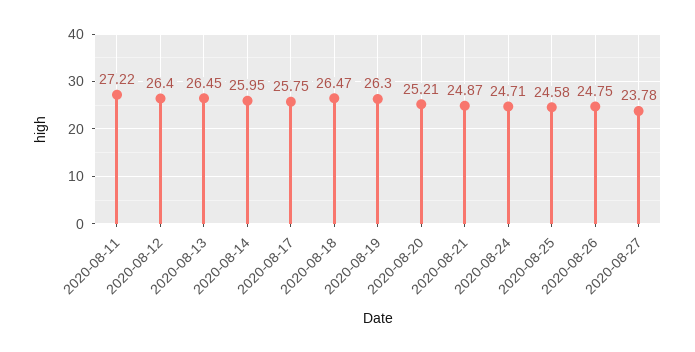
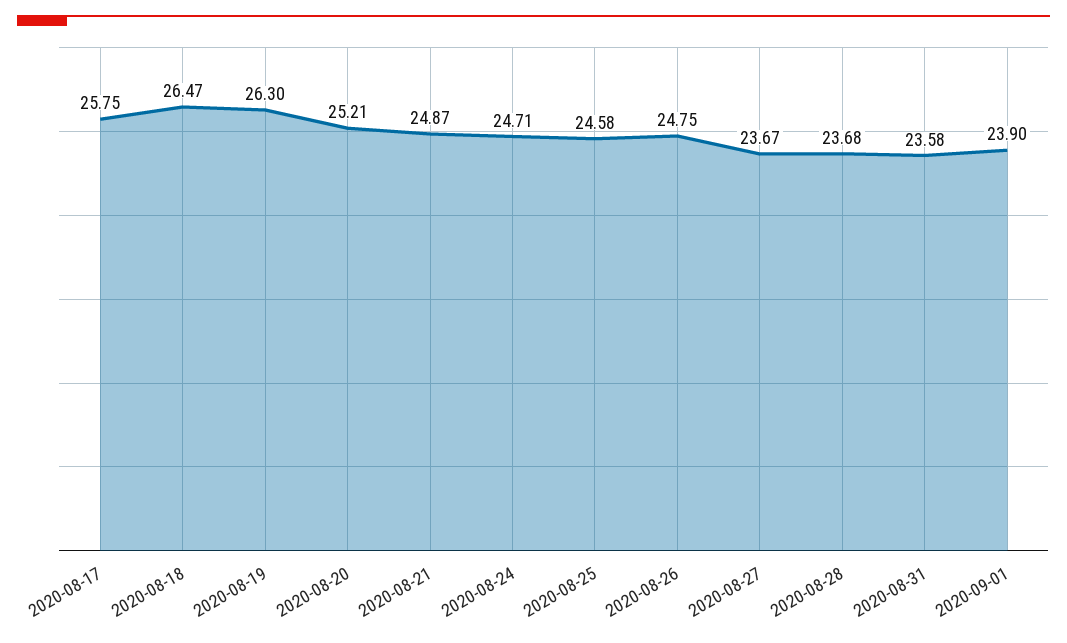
2020-08-11: 27.22 -> none
2020-08-12: 26.4 -> none
2020-08-13: 26.45 -> none
2020-08-14: 25.95 -> none
2020-08-27: 23.78 -> 23.67
2020-08-28: none -> 23.68
2020-08-31: none -> 23.58
2020-09-01: none -> 23.9

